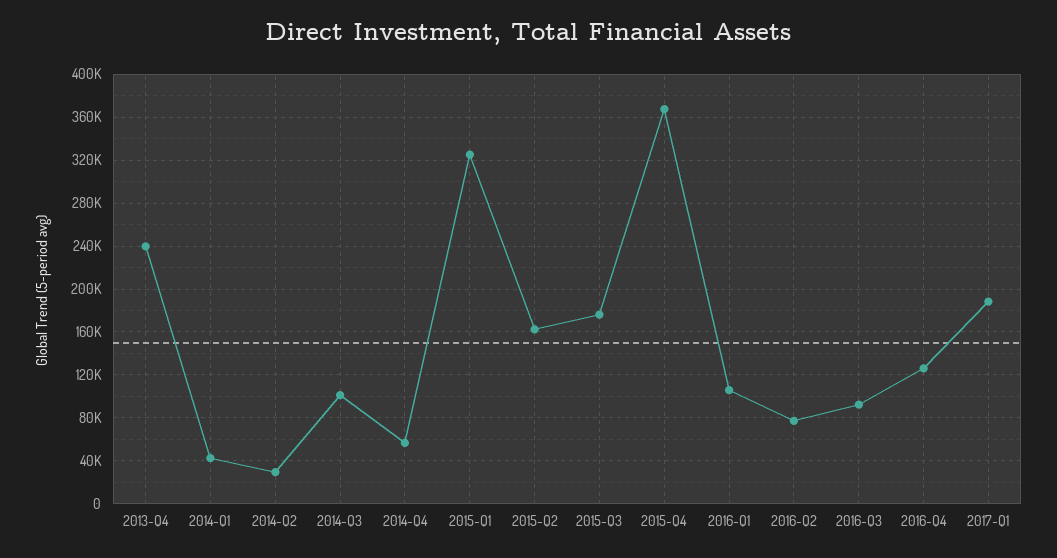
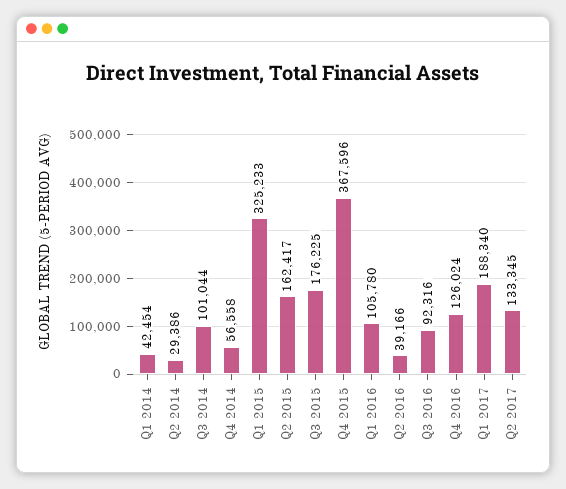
2013-Q4: 240000 -> none
2016-Q2: 80000 -> 39166
Q2 2017: none -> 133345

